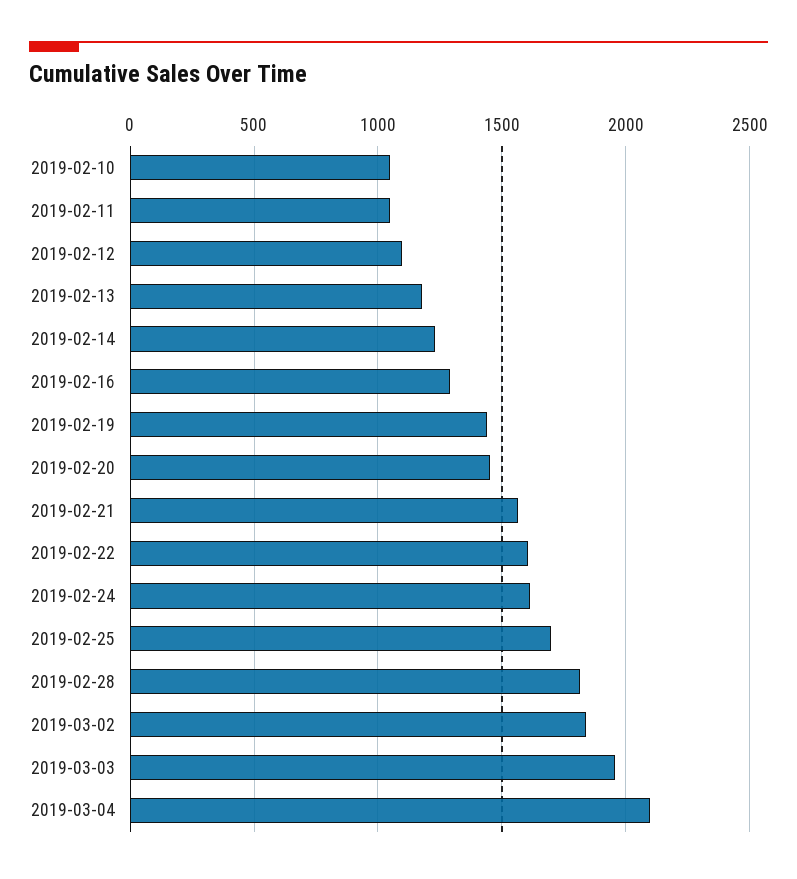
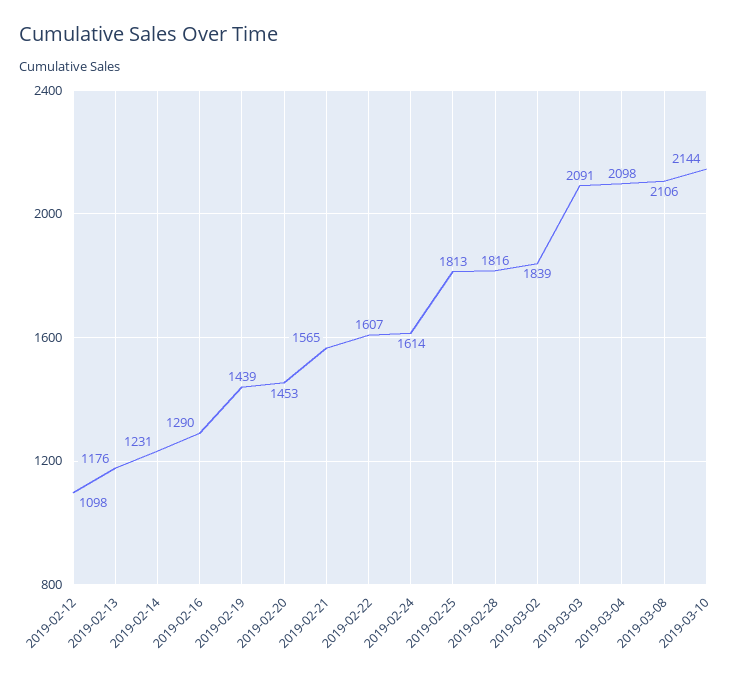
2019-02-10: 1050 -> none
2019-02-11: 1050 -> none
2019-02-25: 1700 -> 1813
2019-03-03: 1950 -> 2091
2019-03-08: none -> 2106
2019-03-10: none -> 2144

